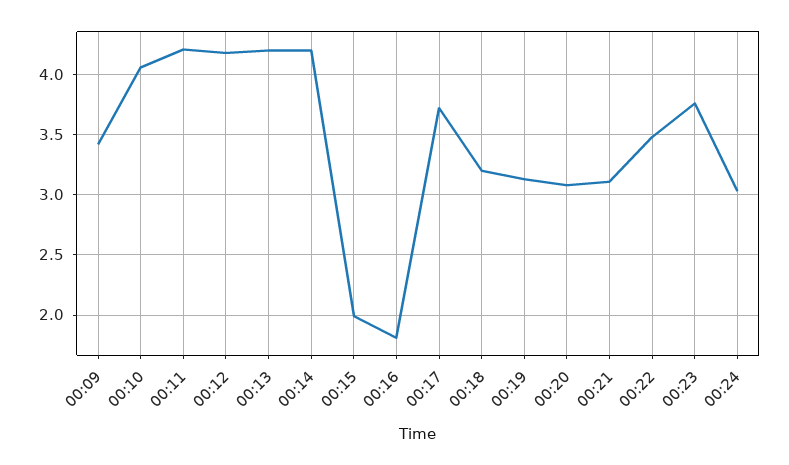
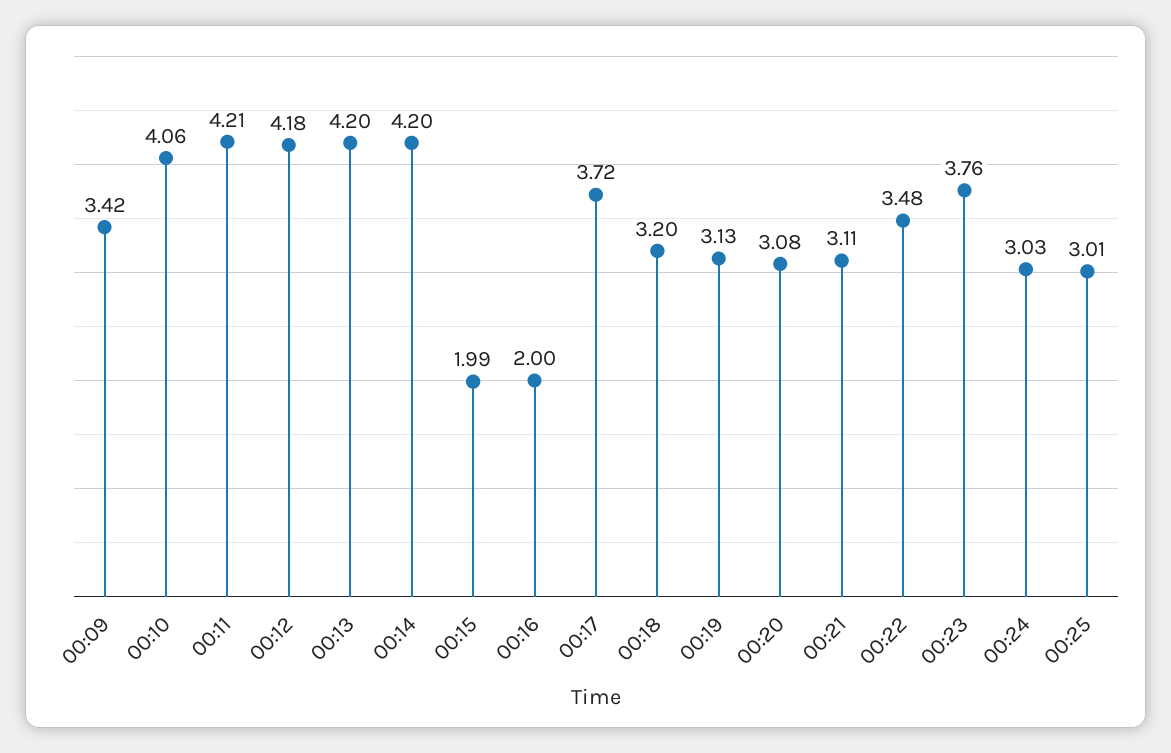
00:16: 1.8 -> 2
00:25: none -> 3.01

